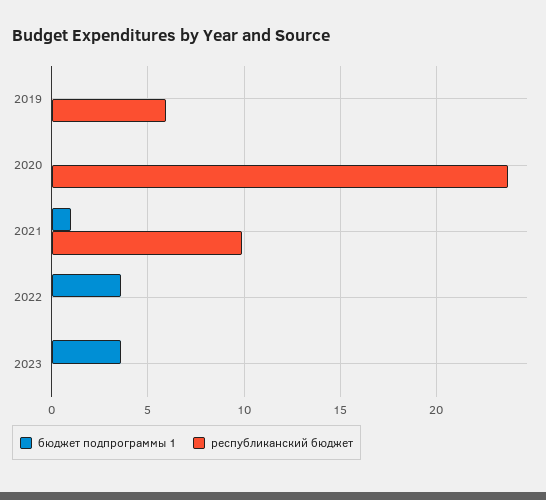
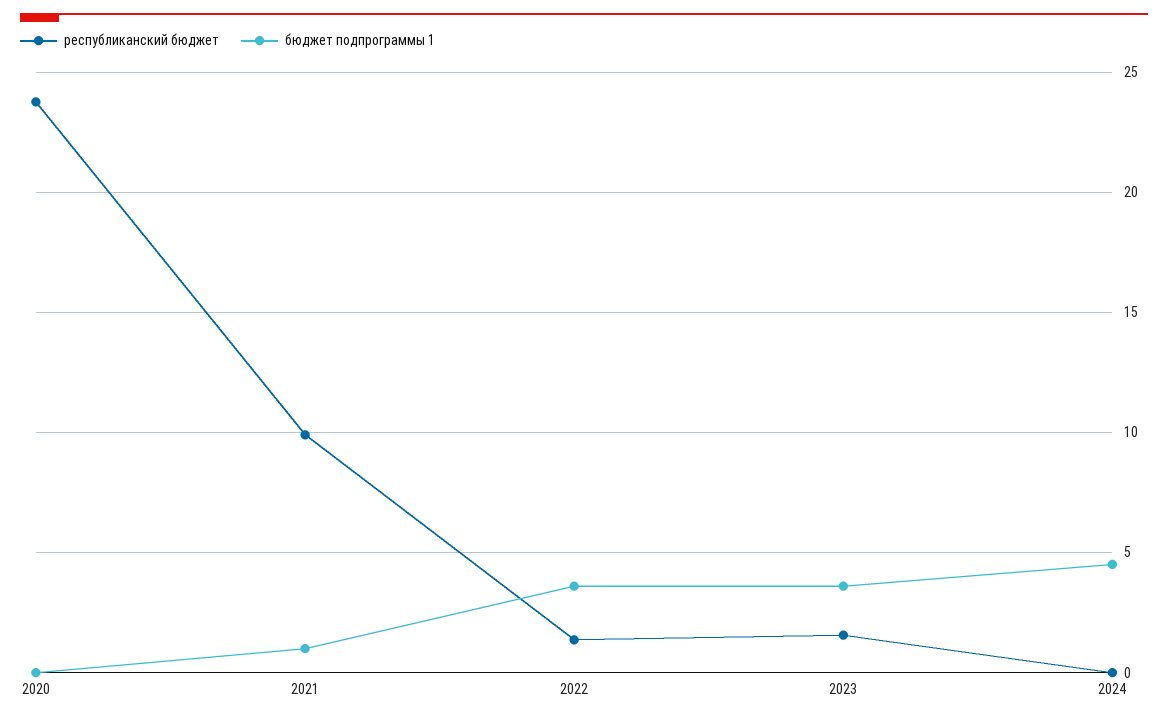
бюджет подпрограммы 1, 2019: 0 -> none
республиканский бюджет, 2019: 6 -> none
республиканский бюджет, 2022: 0 -> 1.5
республиканский бюджет, 2023: 0 -> 1.5
республиканский бюджет, 2024: none -> 0
бюджет подпрограммы 1, 2024: none -> 4.5

